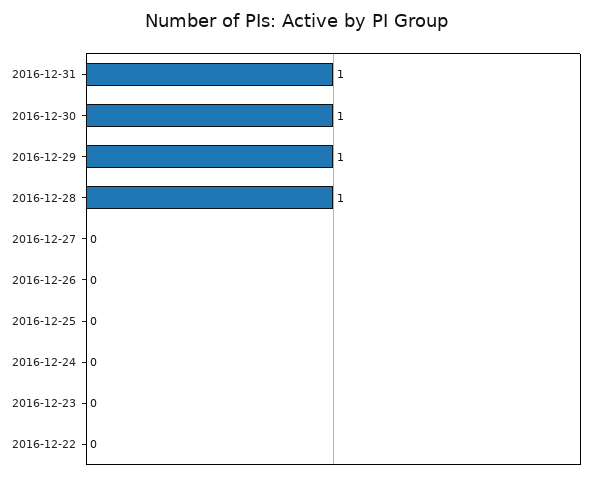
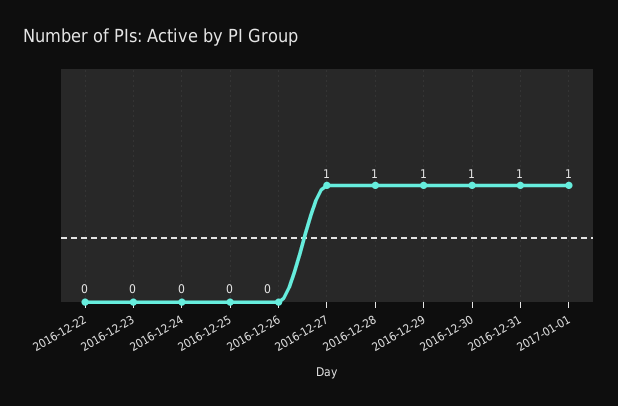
2016-12-27: 0 -> 1
2017-01-01: none -> 1

